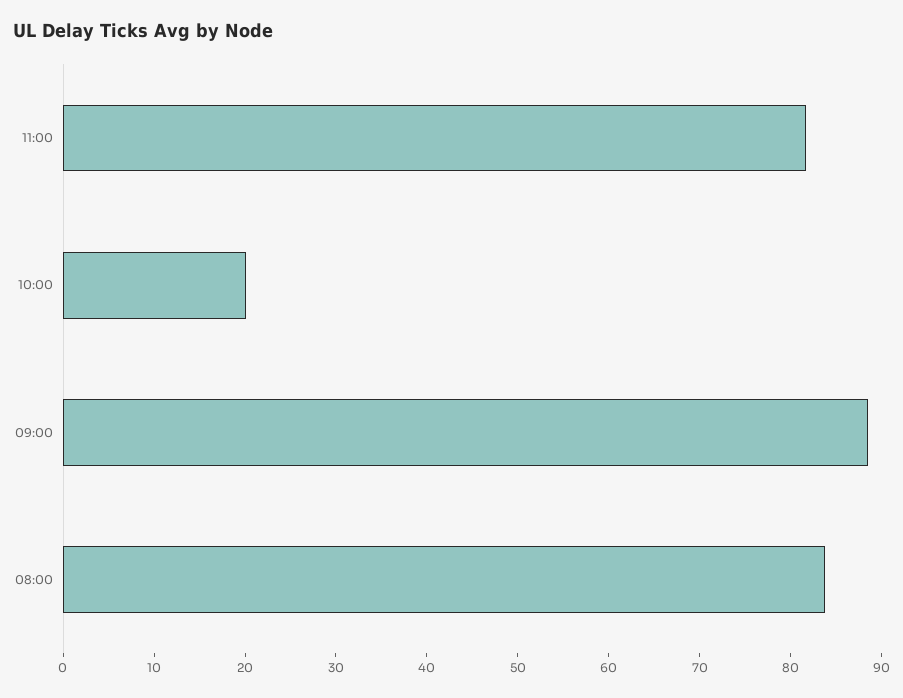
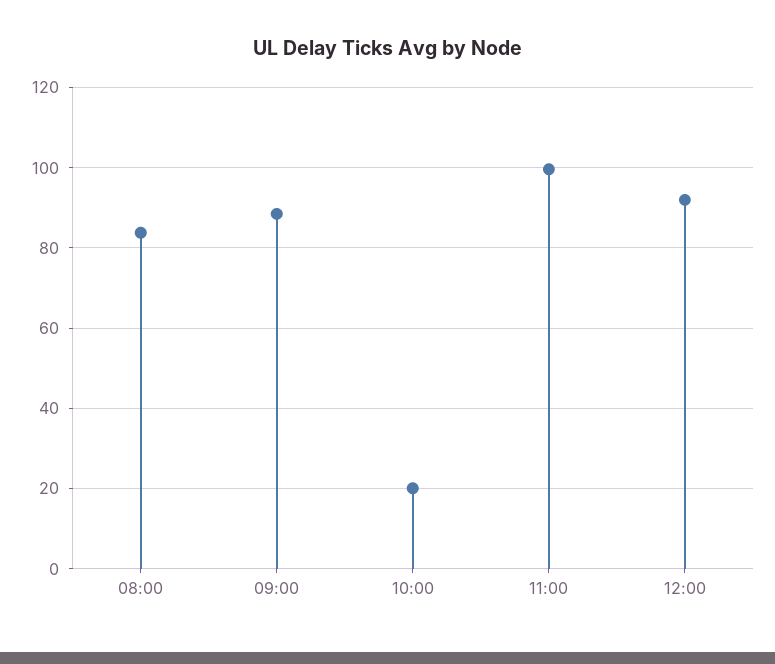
11:00: 82 -> 100
12:00: none -> 92

